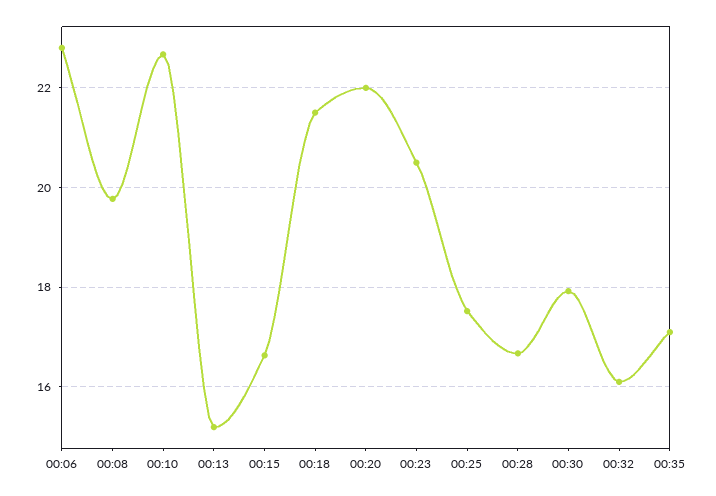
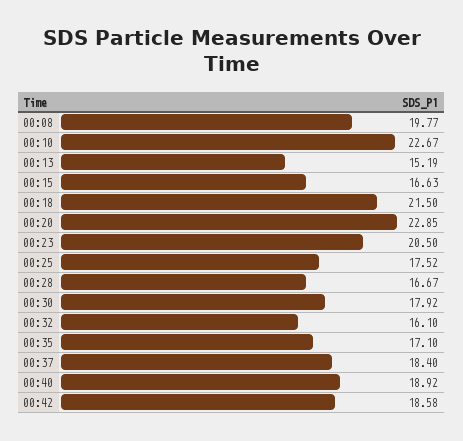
00:06: 22.8 -> none
00:20: 22 -> 22.85
00:37: none -> 18.4
00:40: none -> 18.92
00:42: none -> 18.58

